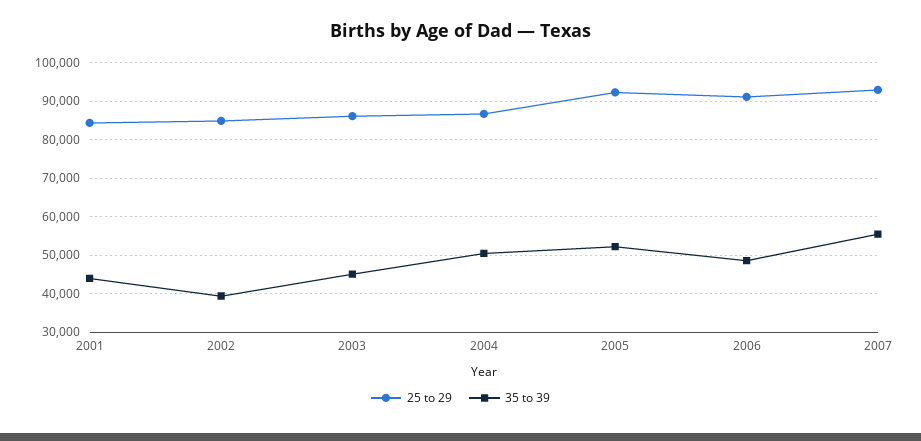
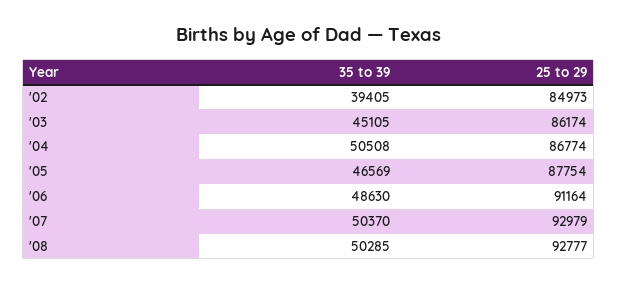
25 to 29, 2001: 84000 -> none
35 to 39, 2001: 44000 -> none
25 to 29, 2005: 92000 -> 87754
35 to 39, 2005: 52000 -> 46569
35 to 39, 2007: 56000 -> 50370
35 to 39, '08: none -> 50285
25 to 29, '08: none -> 92777

